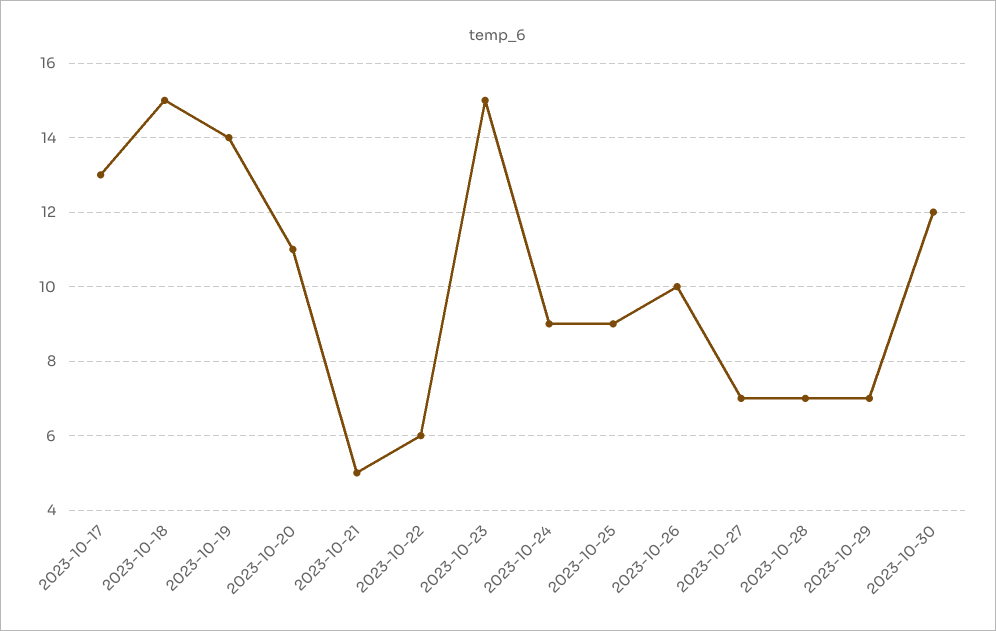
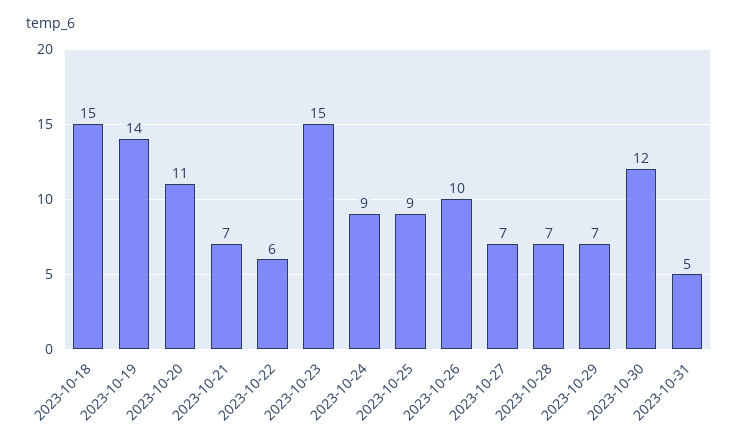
2023-10-17: 13 -> none
2023-10-21: 5 -> 7
2023-10-31: none -> 5

